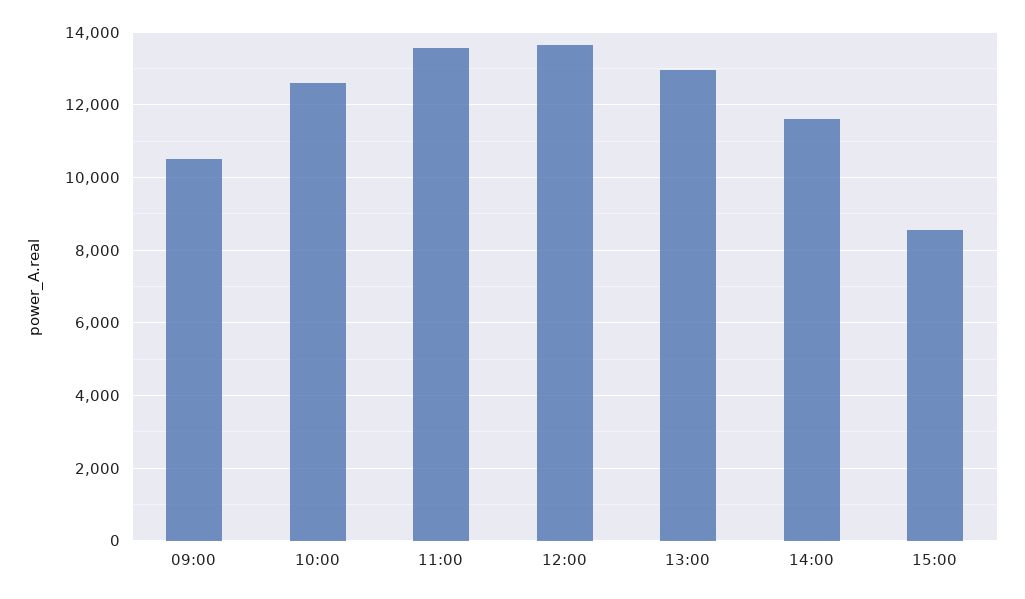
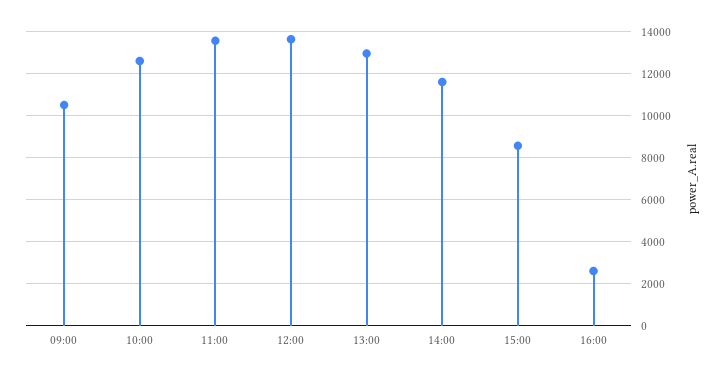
16:00: none -> 2500

